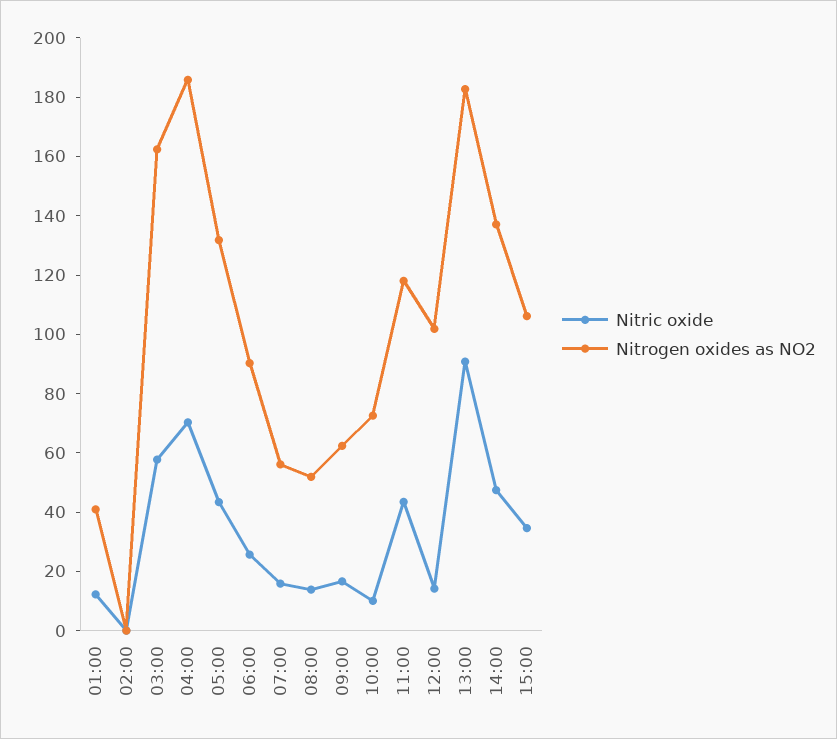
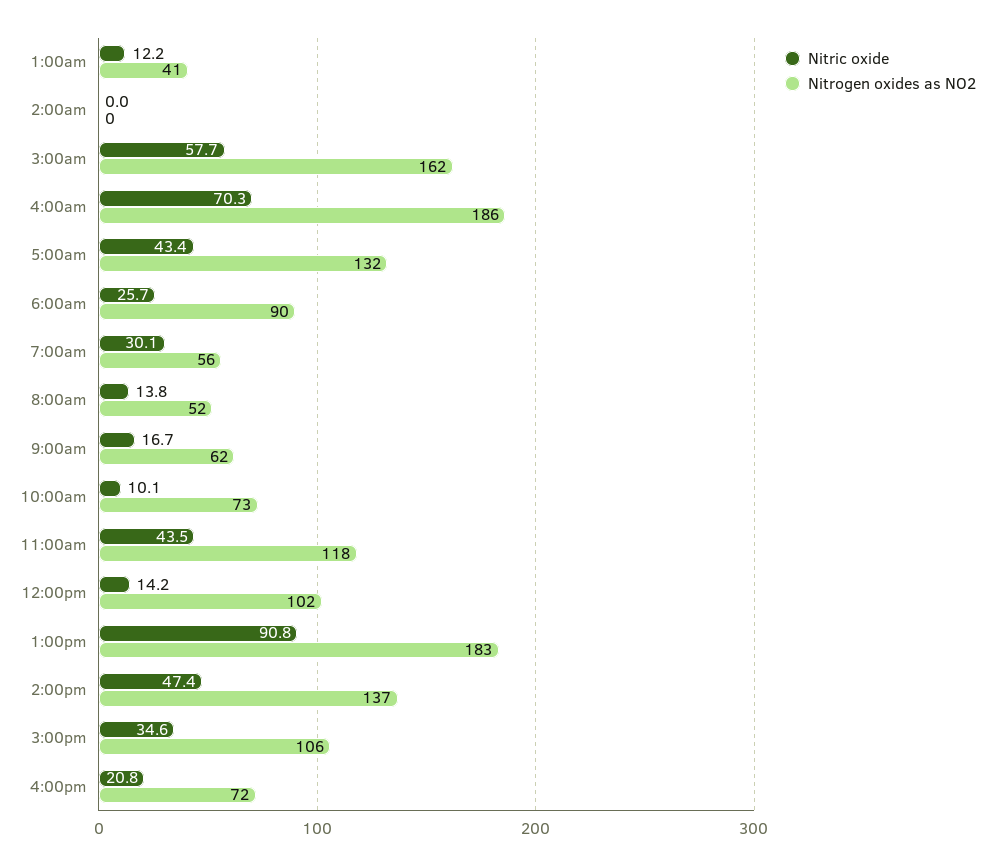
Nitric oxide, 07:00: 15 -> 30.1
Nitric oxide, 4:00pm: none -> 20.8
Nitrogen oxides as NO2, 4:00pm: none -> 72

